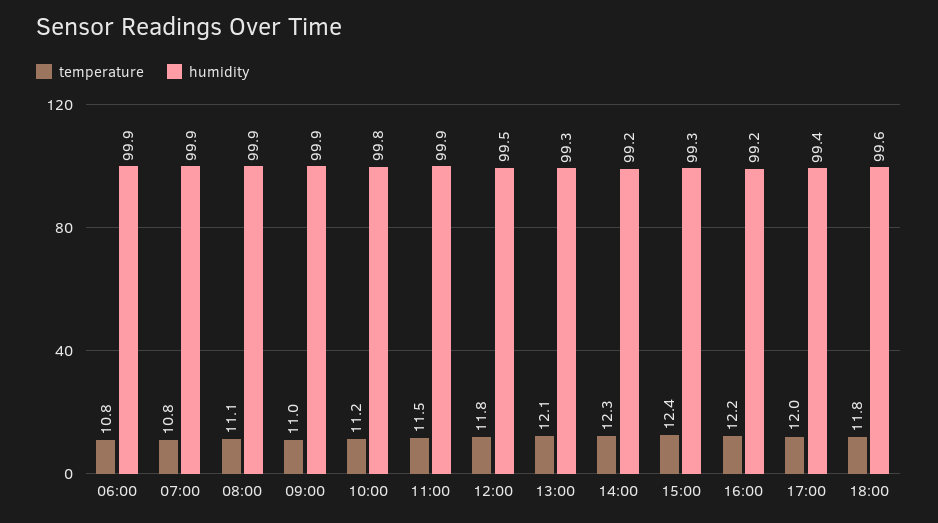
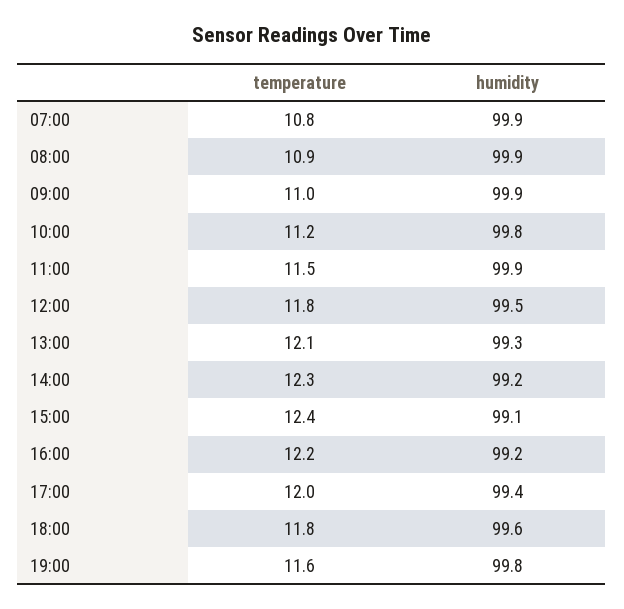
temperature, 06:00: 10.8 -> none
humidity, 06:00: 99.9 -> none
temperature, 08:00: 11.1 -> 10.9
humidity, 15:00: 99.3 -> 99.1
temperature, 19:00: none -> 11.6
humidity, 19:00: none -> 99.8

